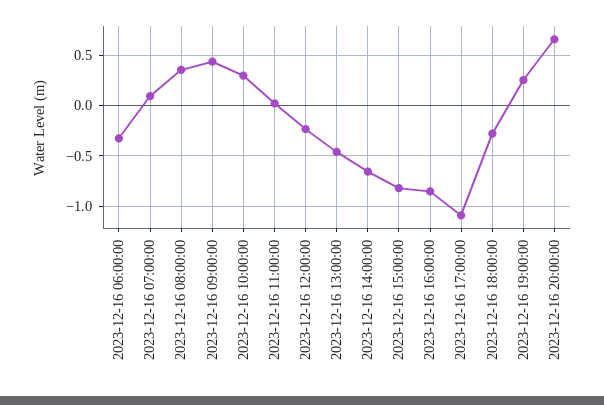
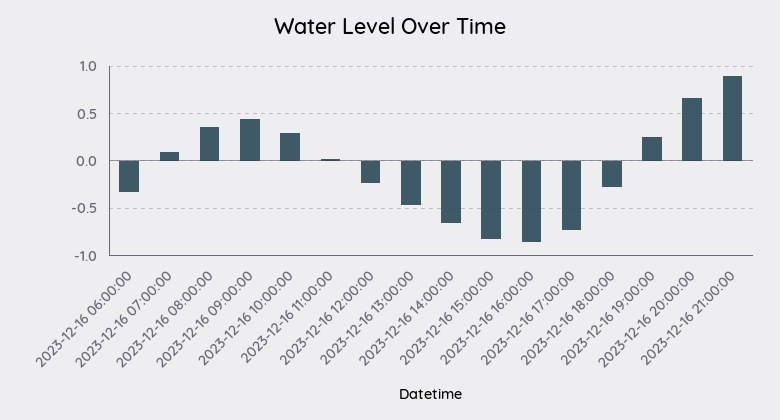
2023-12-16 17:00:00: -1.1 -> -0.7
2023-12-16 21:00:00: none -> 0.9

